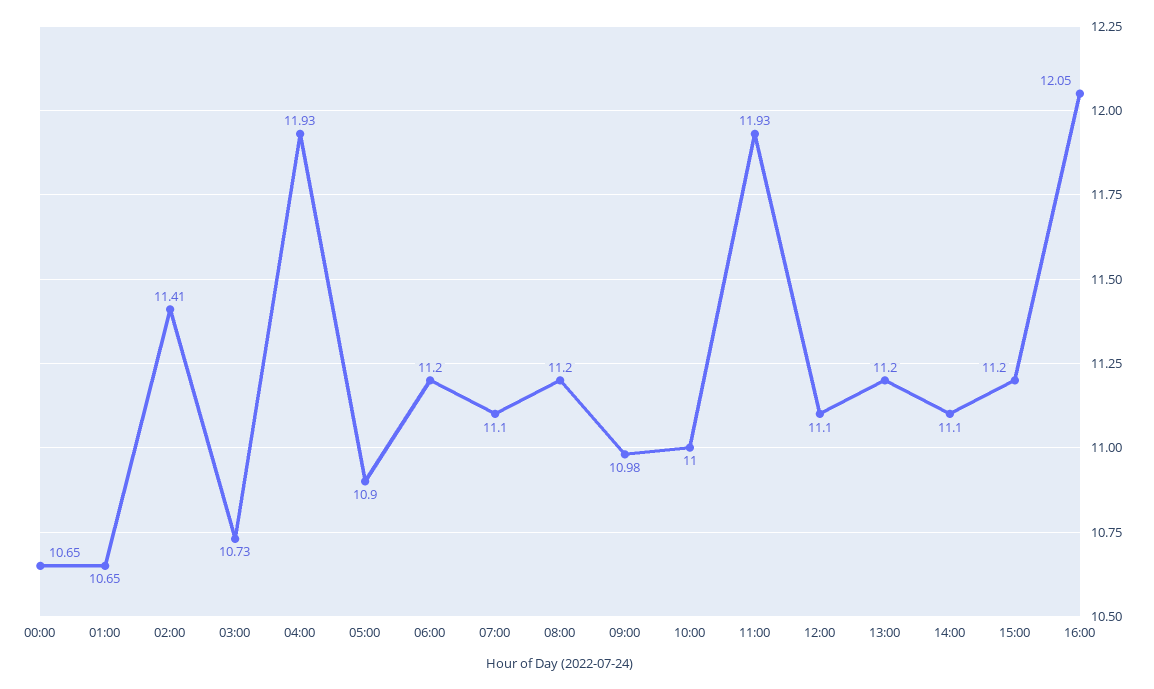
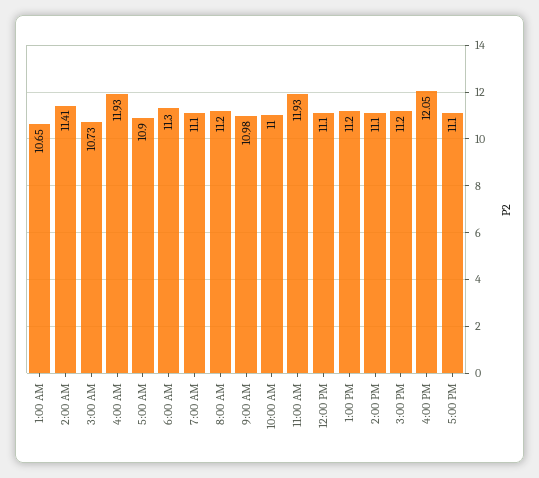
00:00: 10.65 -> none
06:00: 11.2 -> 11.3
5:00 PM: none -> 11.1

